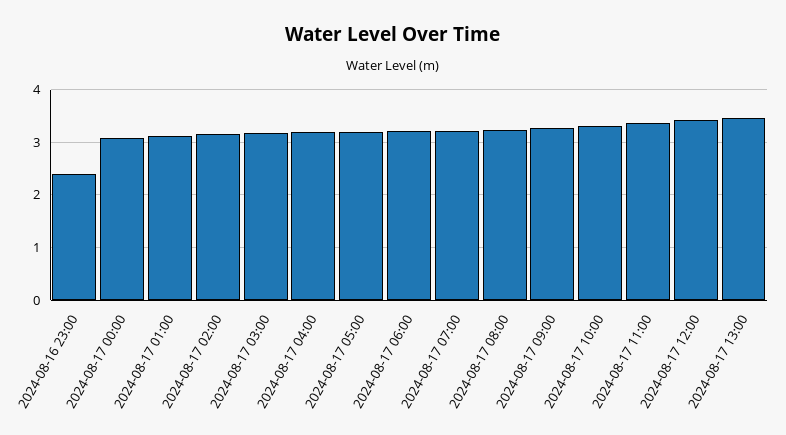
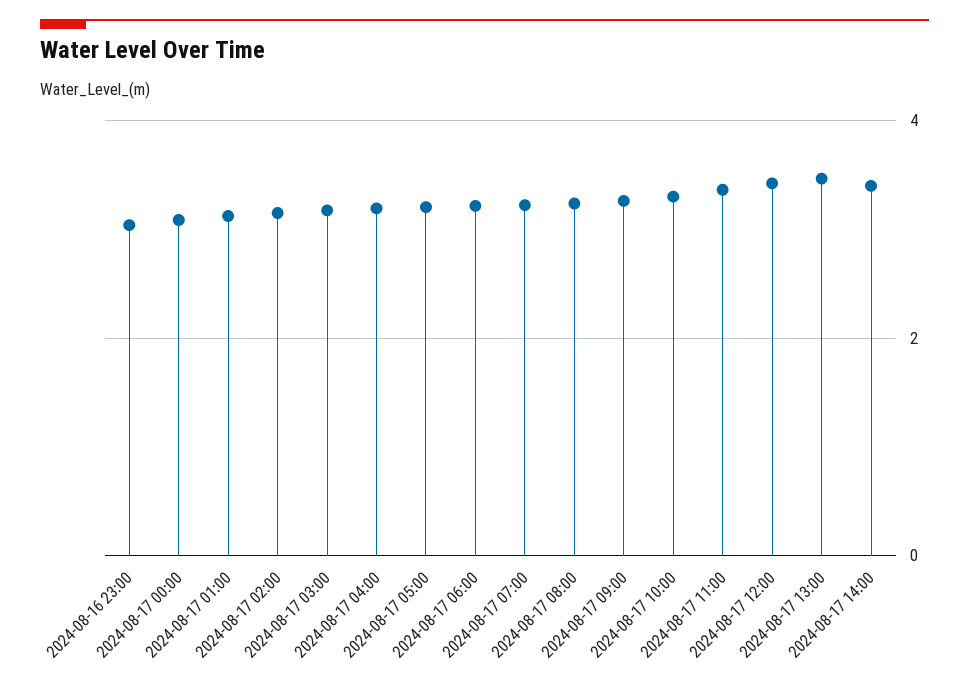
2024-08-16 23:00: 2.4 -> 3
2024-08-17 14:00: none -> 3.4

